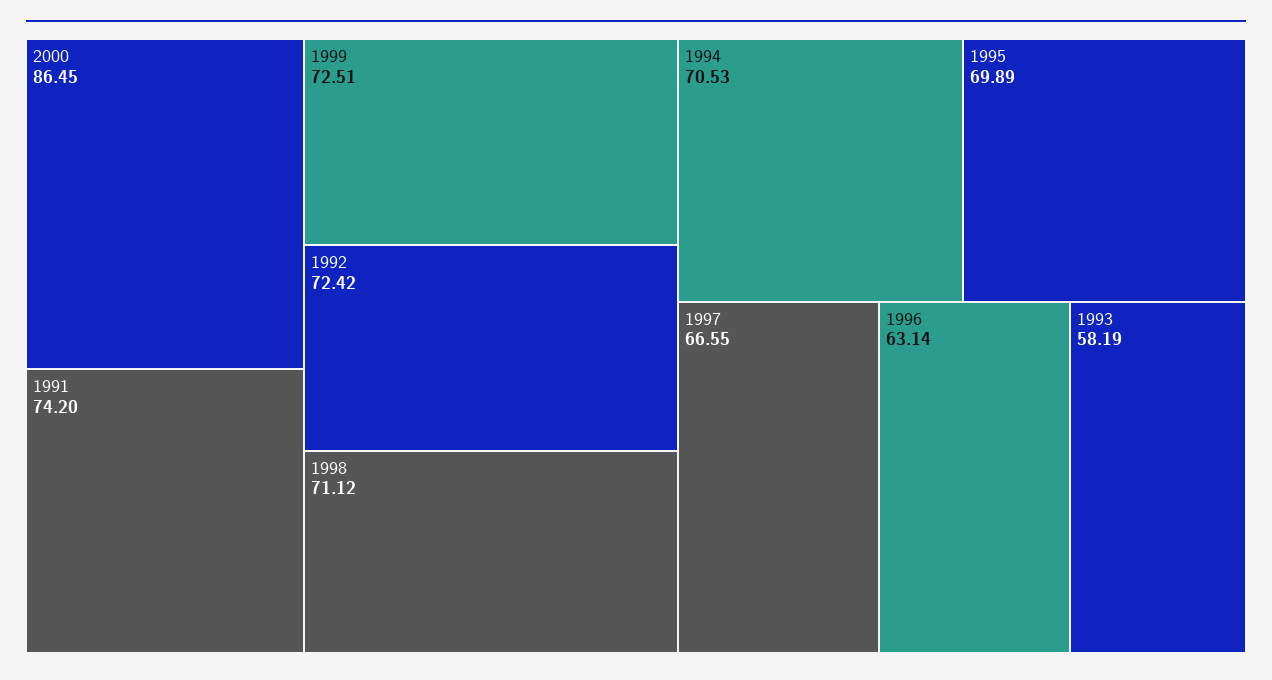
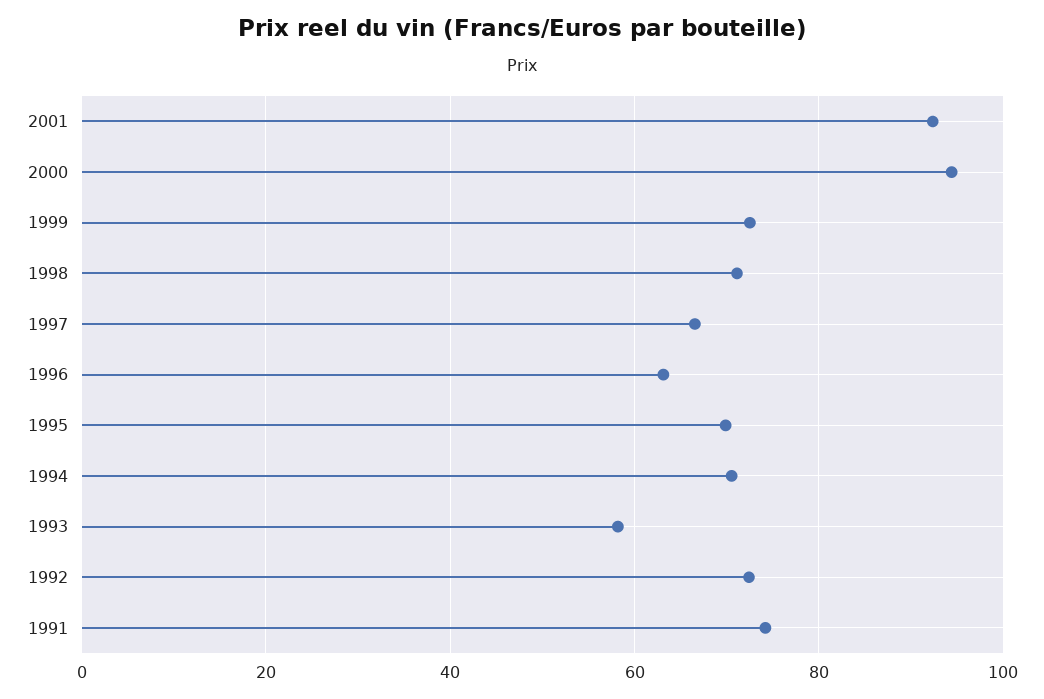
2000: 86.45 -> 94
2001: none -> 92

